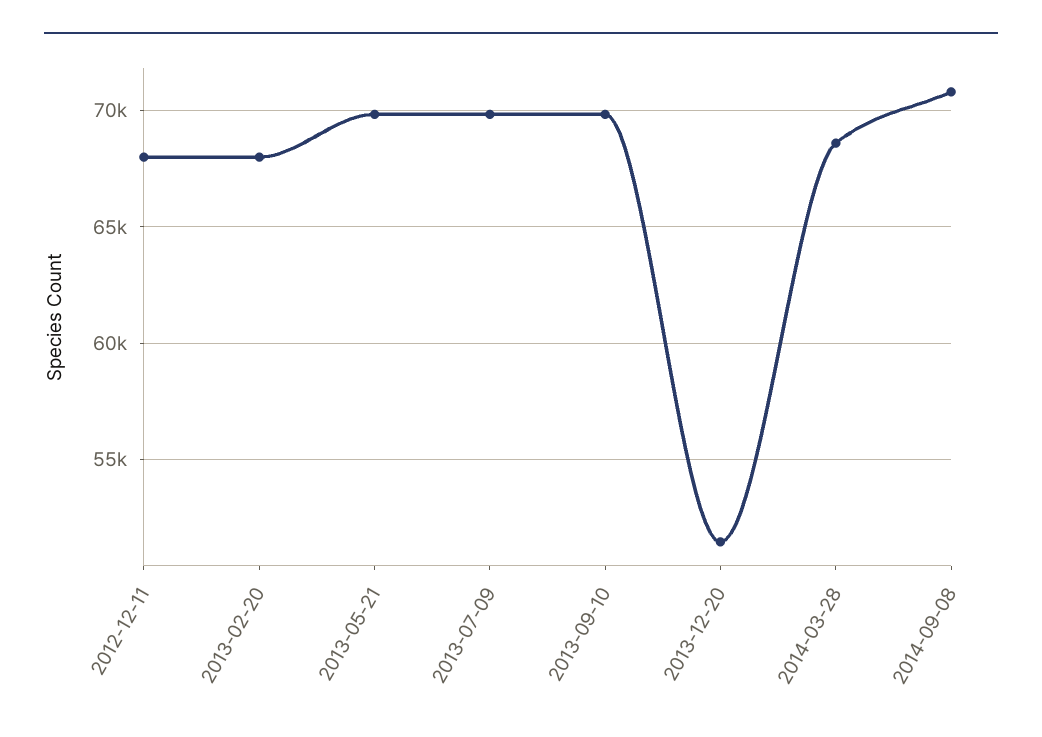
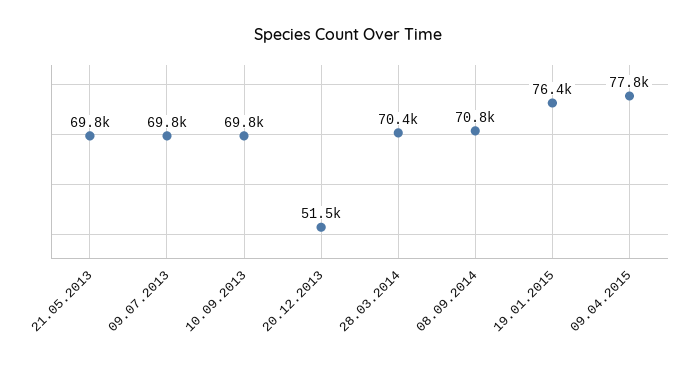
2012-12-11: 68000 -> none
2013-02-20: 68000 -> none
2014-03-28: 68500 -> 70400
19.01.2015: none -> 76400
09.04.2015: none -> 77800

